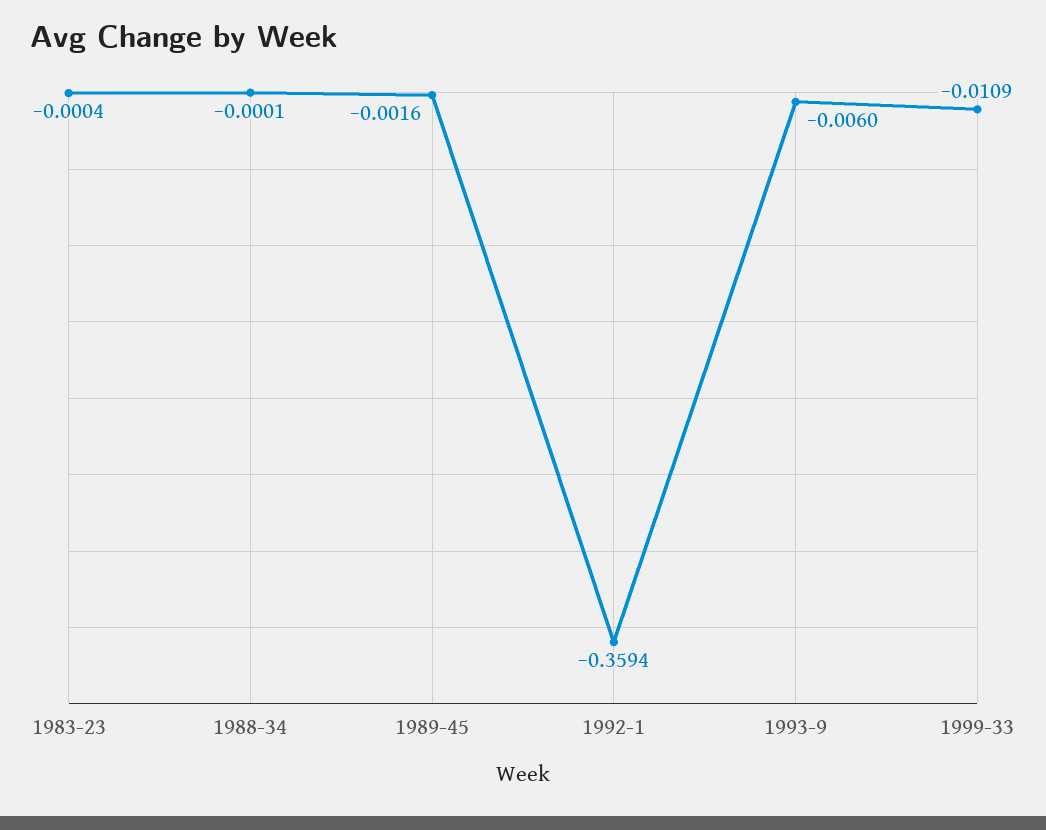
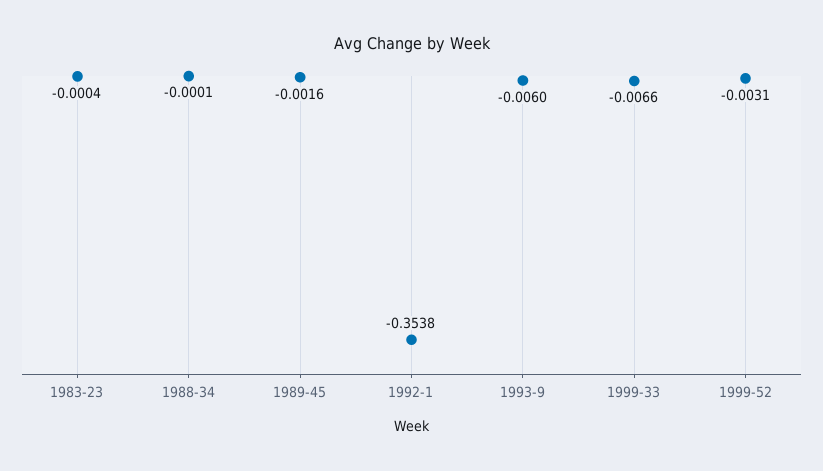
1992-1: -0.3594 -> -0.3538
1999-33: -0.0109 -> -0.0066
1999-52: none -> -0.0031

